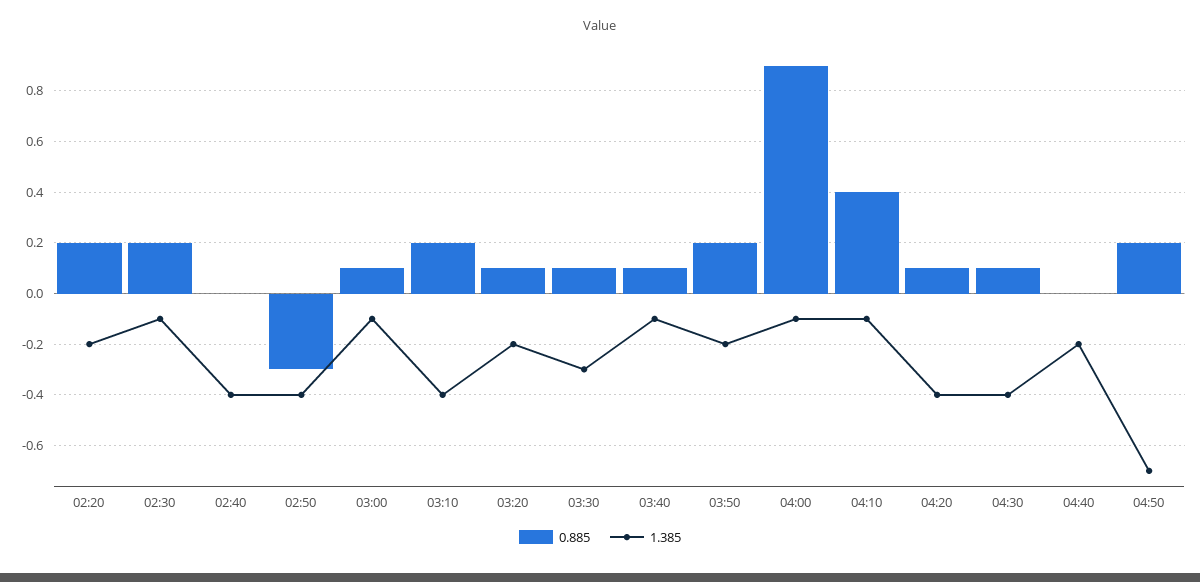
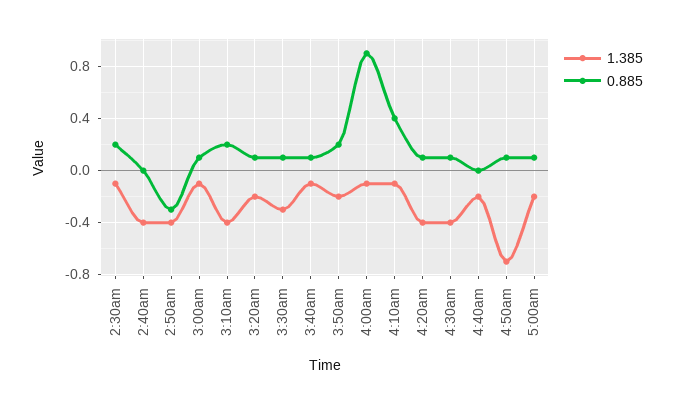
0.885, 02:20: 0.2 -> none
1.385, 02:20: -0.2 -> none
0.885, 04:50: 0.2 -> 0.1
1.385, 5:00am: none -> -0.2
0.885, 5:00am: none -> 0.1

